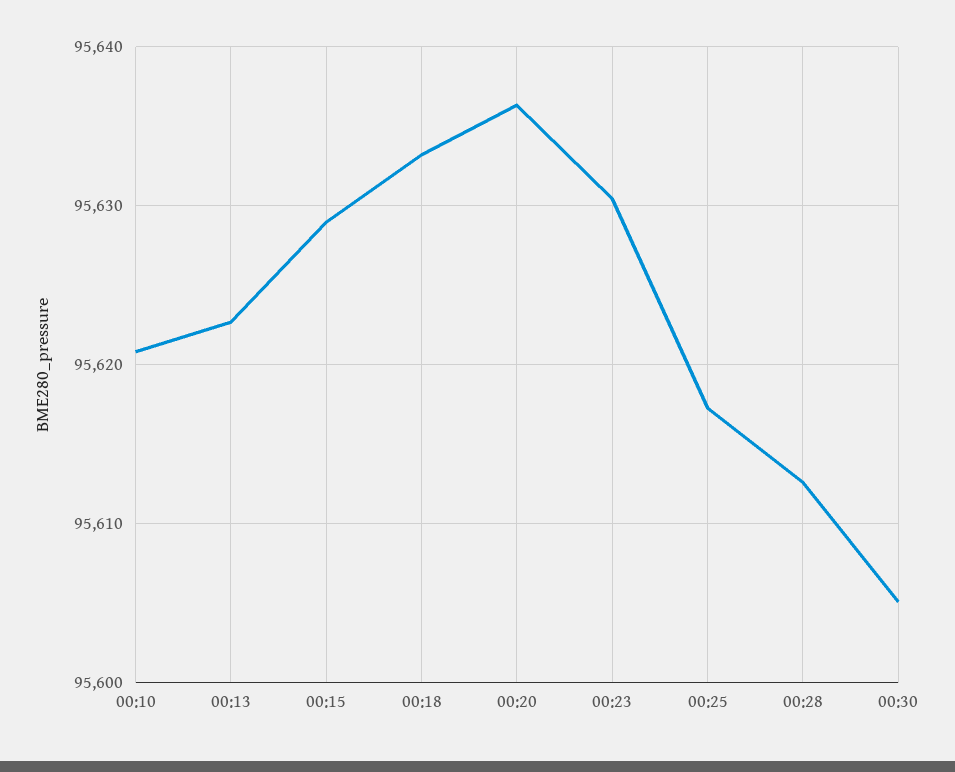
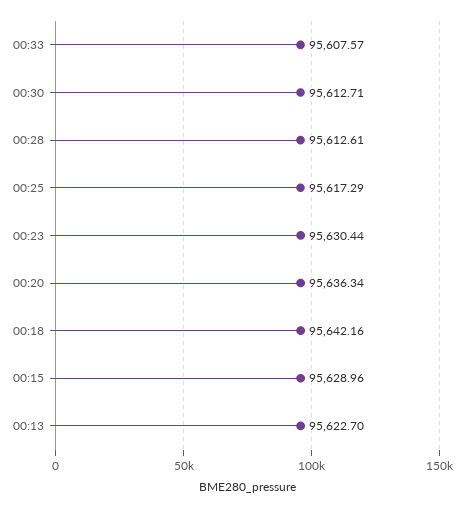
00:10: 95621 -> none
00:18: 95633 -> 95642.16
00:30: 95605 -> 95612.71
00:33: none -> 95607.57

